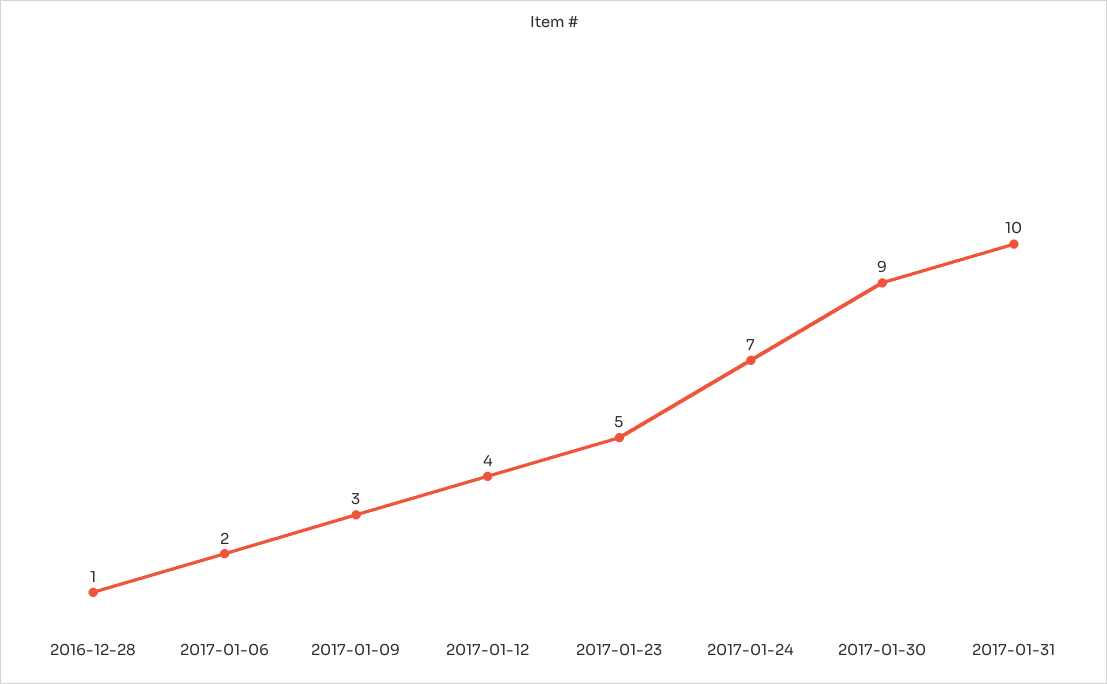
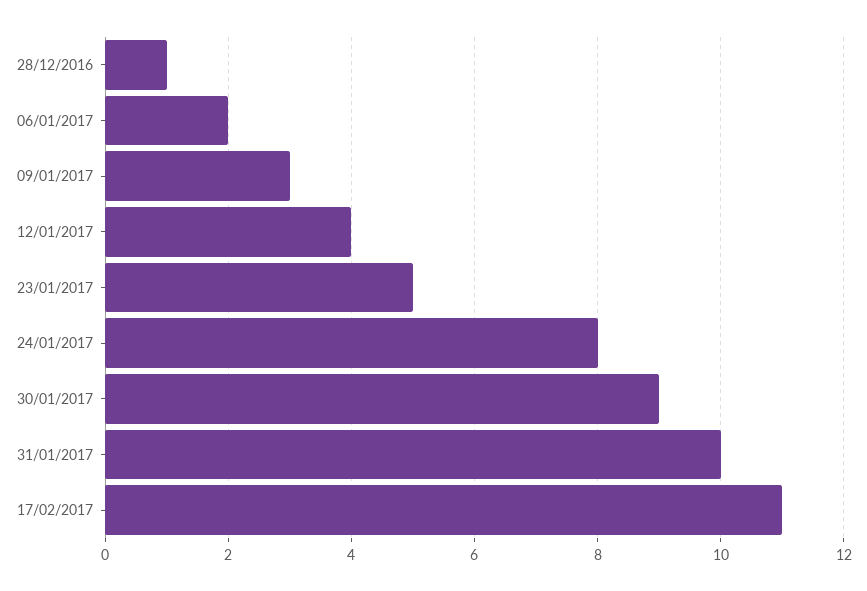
2017-01-24: 7 -> 8
17/02/2017: none -> 11

